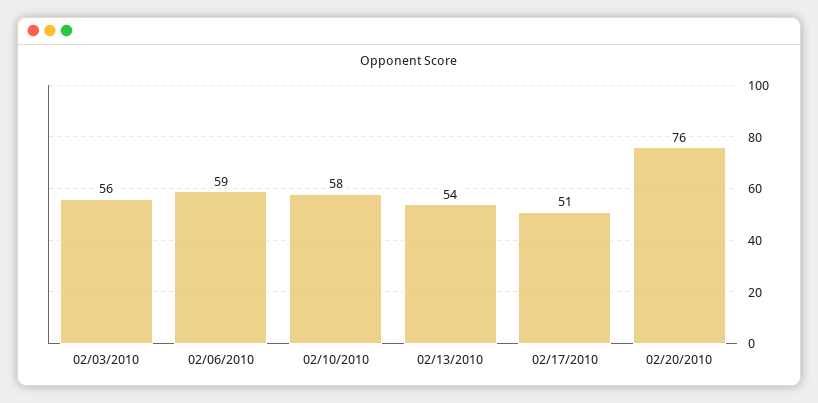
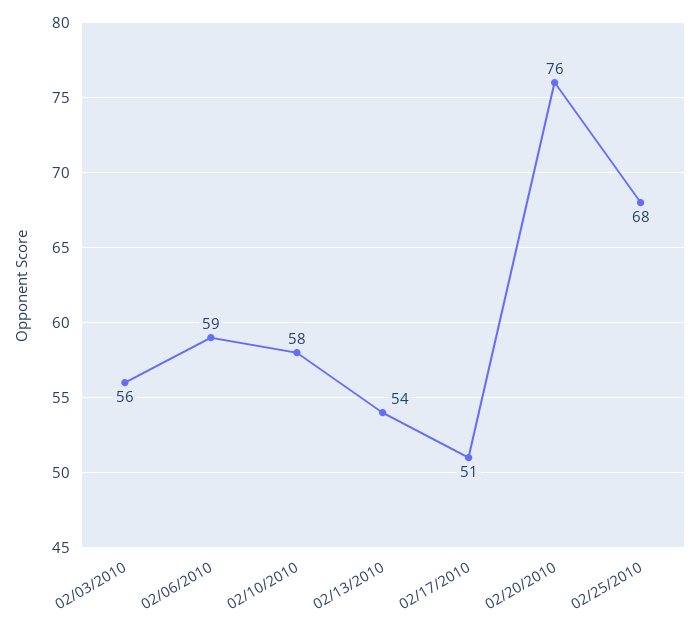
02/25/2010: none -> 68

